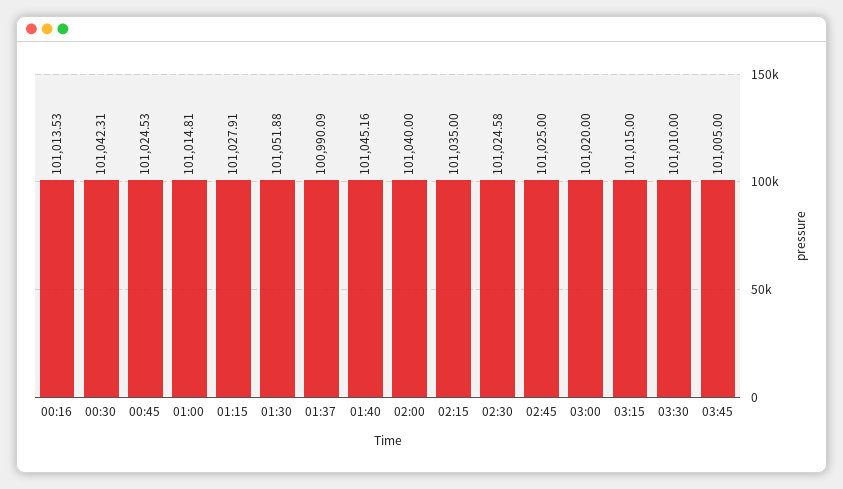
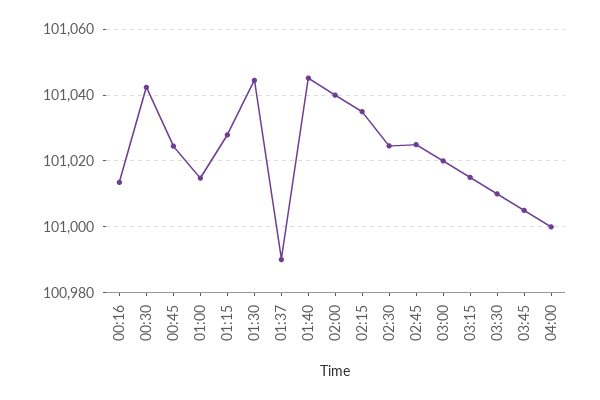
01:30: 101051.88 -> 101044
04:00: none -> 101000

